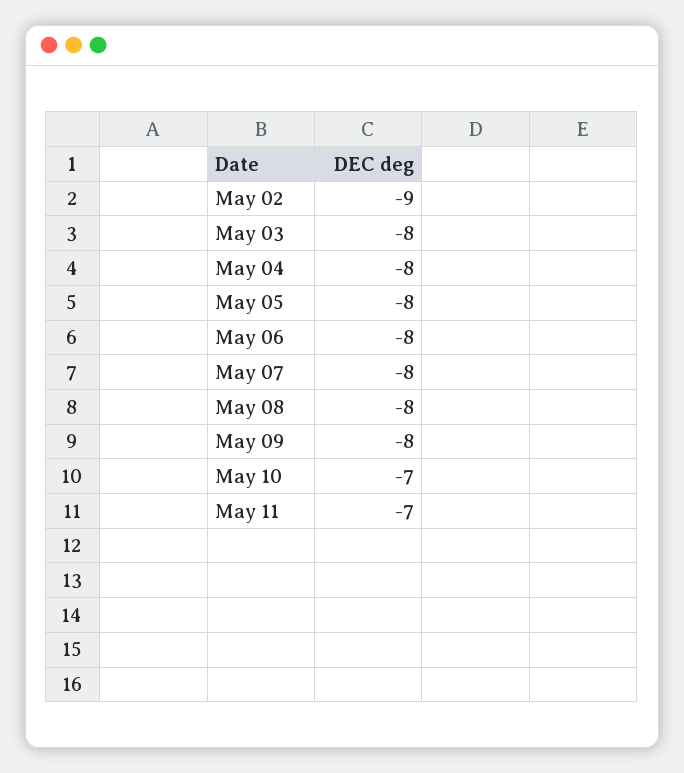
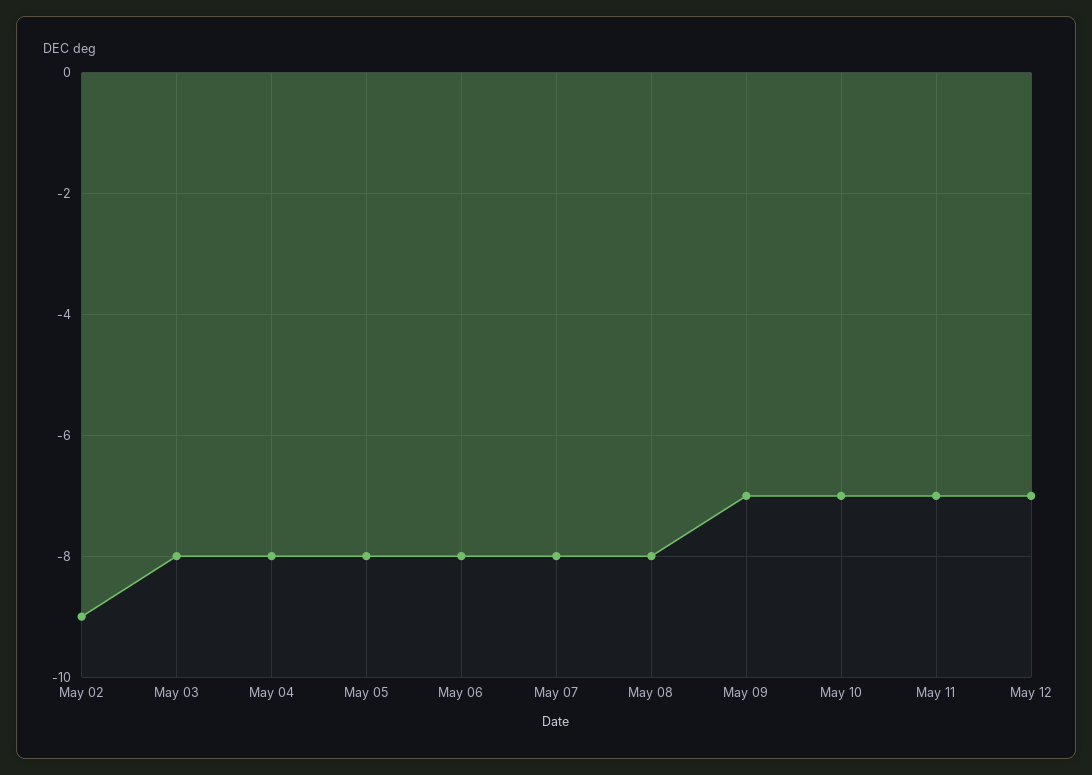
May 09: -8 -> -7
May 12: none -> -7

